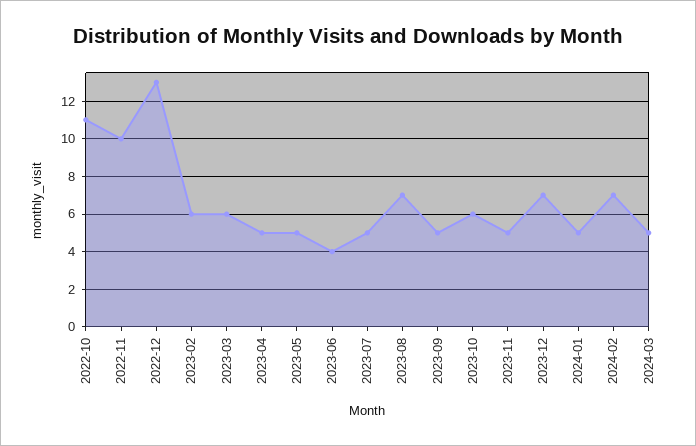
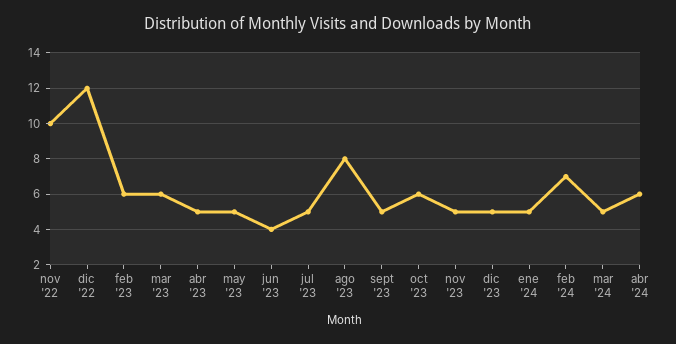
2022-10: 11 -> none
2022-12: 13 -> 12
2023-08: 7 -> 8
2023-12: 7 -> 5
abr '24: none -> 6

